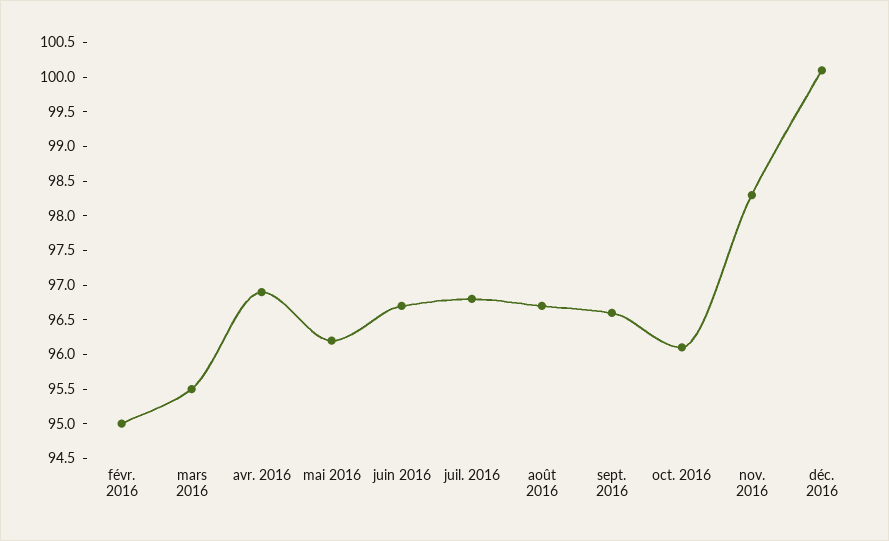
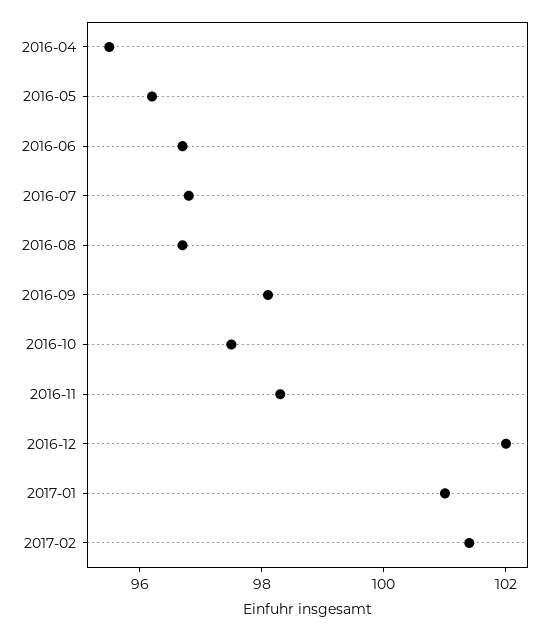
févr. 2016: 95 -> none
mars 2016: 95.5 -> none
avr. 2016: 97 -> 95.5
sept. 2016: 96.5 -> 98
oct. 2016: 96 -> 97.5
déc. 2016: 100 -> 102
2017-01: none -> 101
2017-02: none -> 101.5

